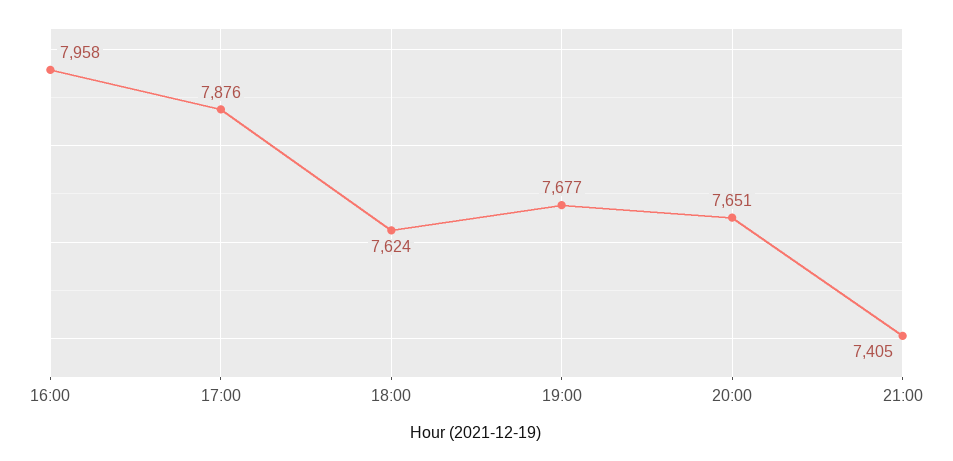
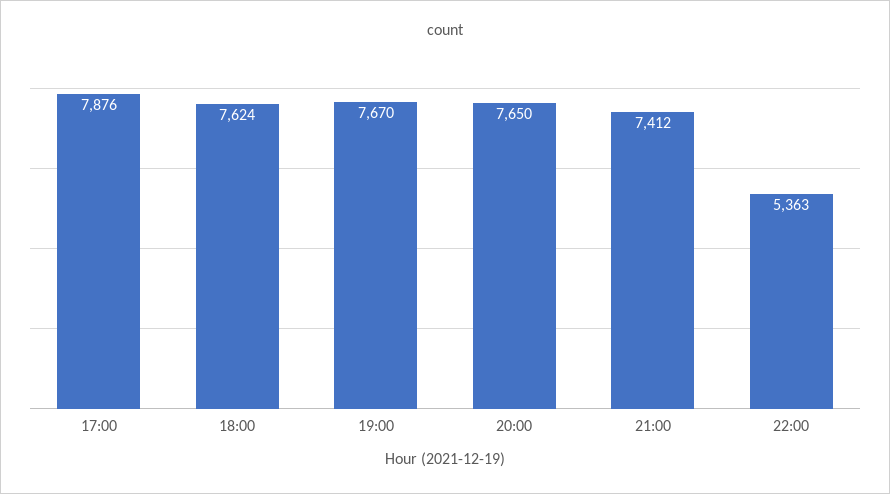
16:00: 7958 -> none
19:00: 7677 -> 7670
20:00: 7651 -> 7650
21:00: 7405 -> 7412
22:00: none -> 5363

